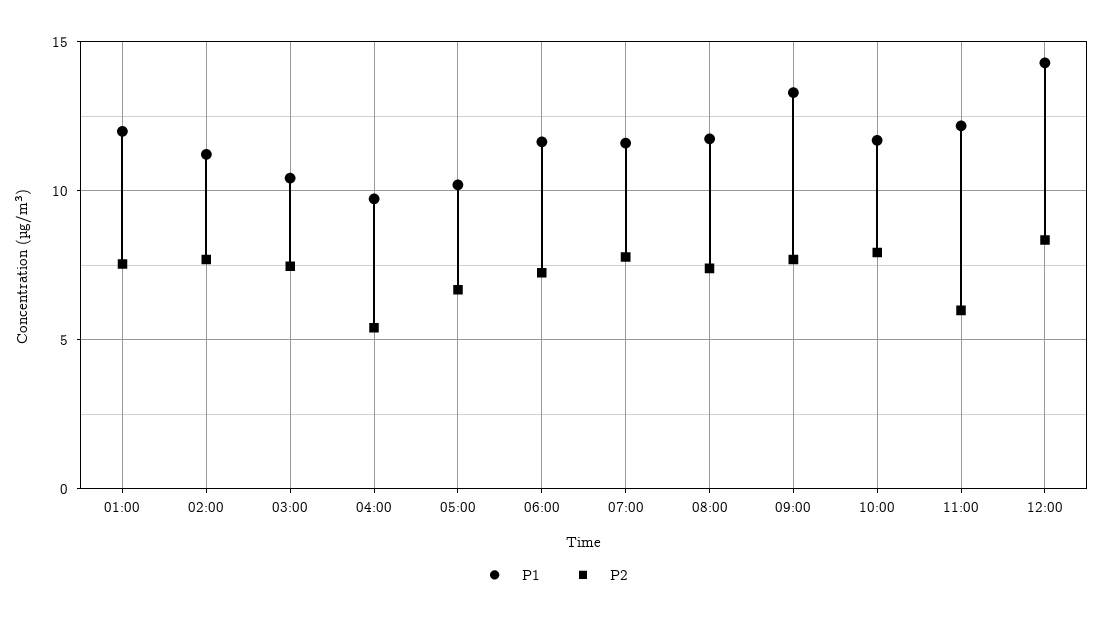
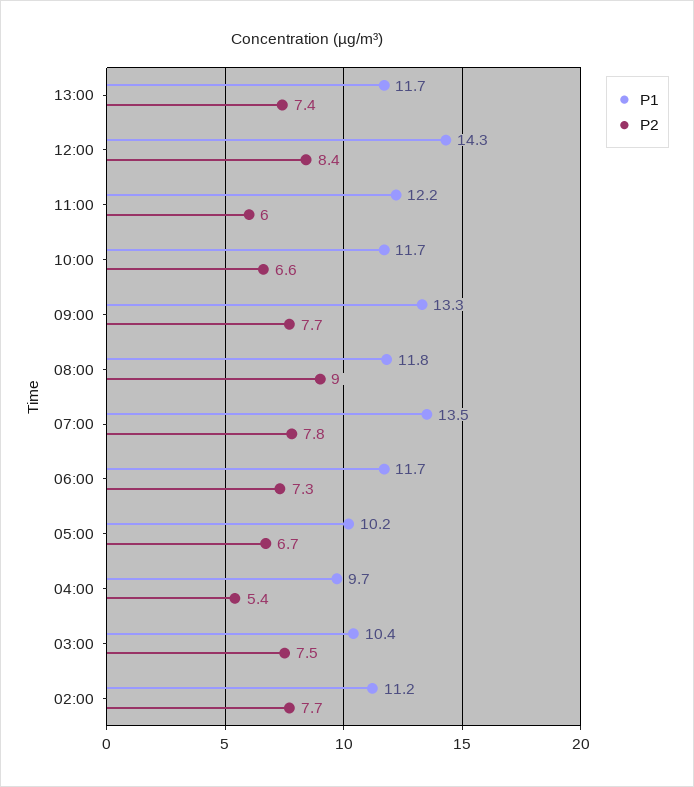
P1, 01:00: 12 -> none
P2, 01:00: 7.5 -> none
P1, 07:00: 11.5 -> 13.5
P2, 08:00: 7.5 -> 9
P2, 10:00: 8 -> 6.6
P1, 13:00: none -> 11.7
P2, 13:00: none -> 7.4

